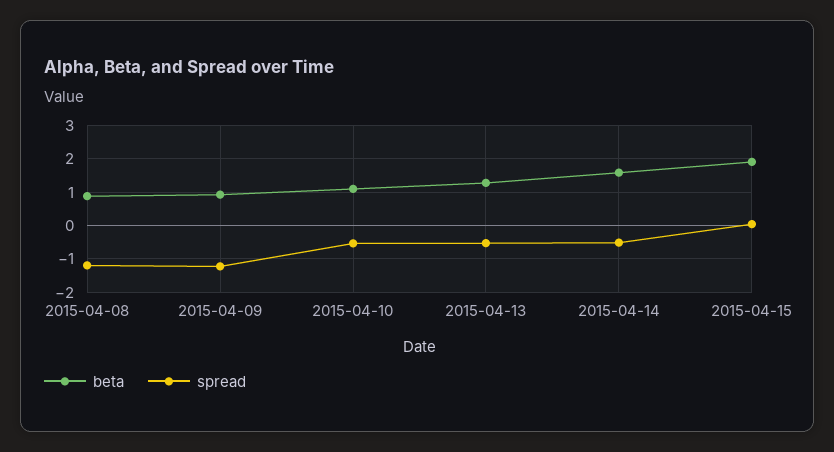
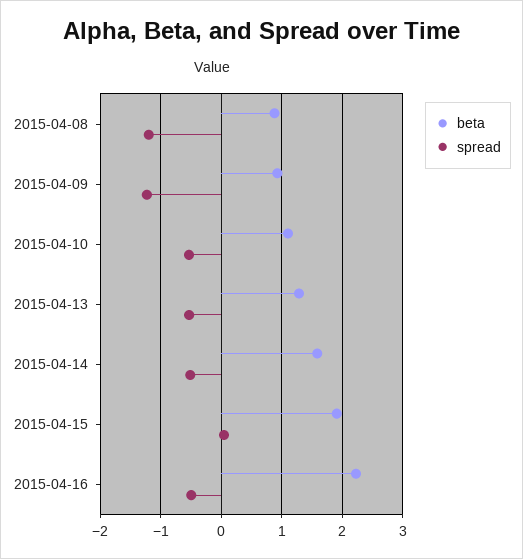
beta, 2015-04-16: none -> 2.2
spread, 2015-04-16: none -> -0.5

